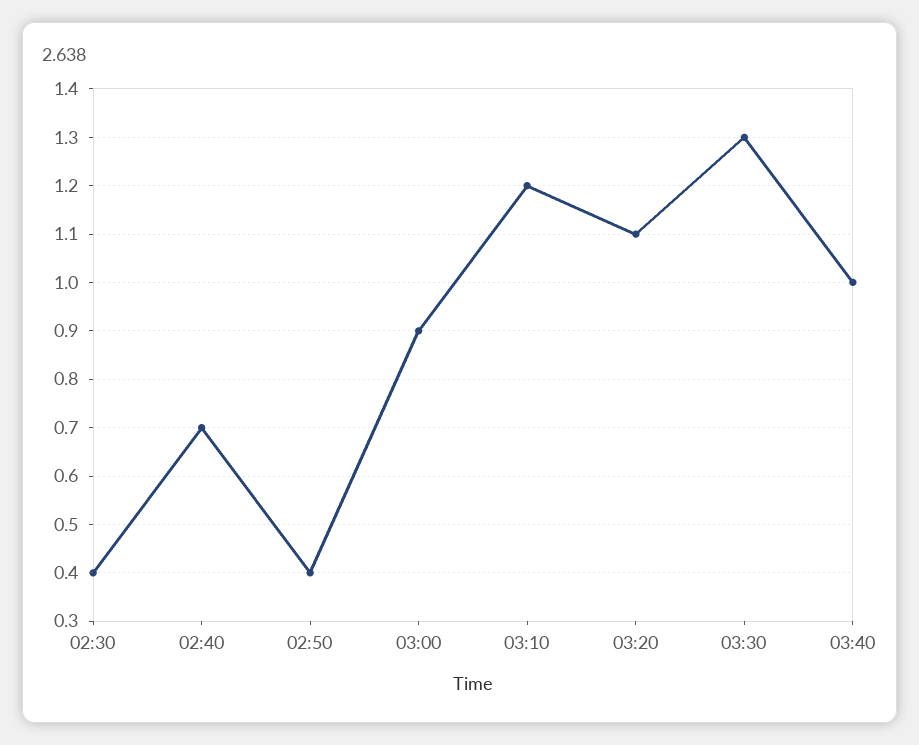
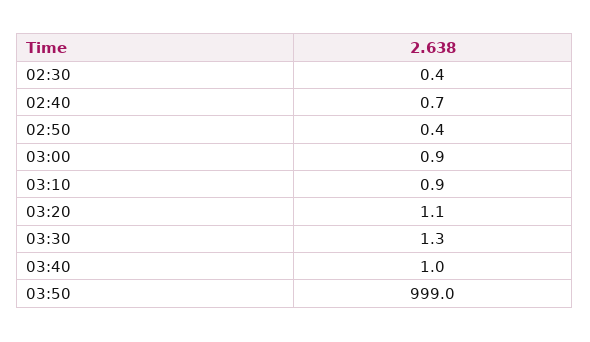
03:10: 1.2 -> 0.9
03:50: none -> 999

